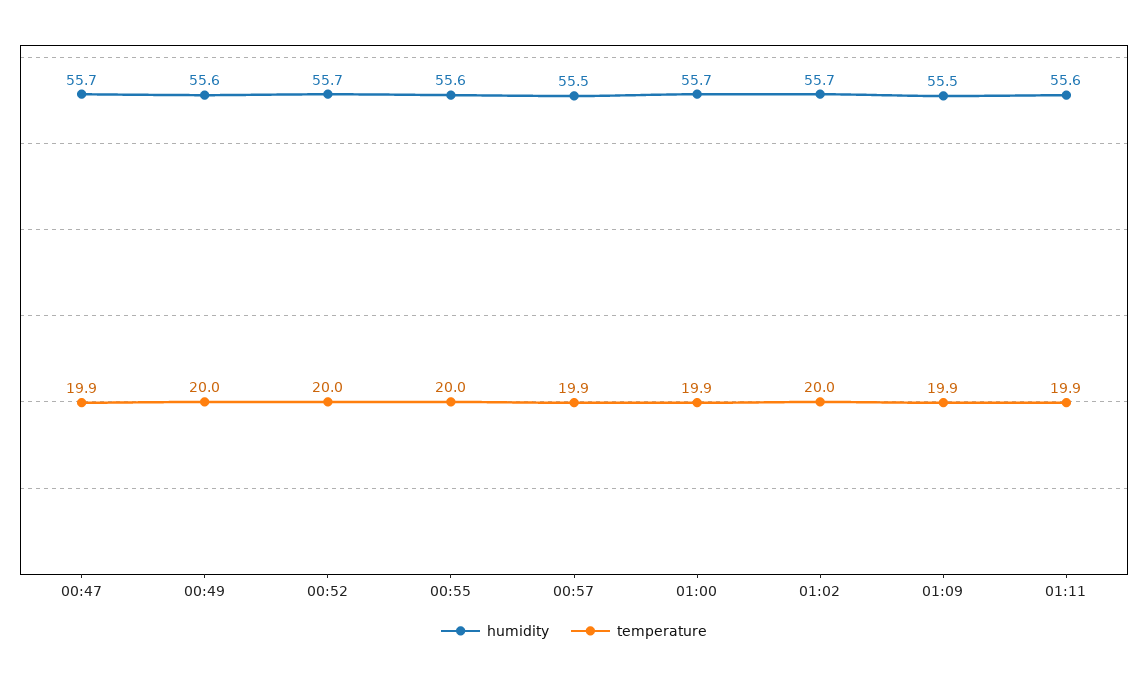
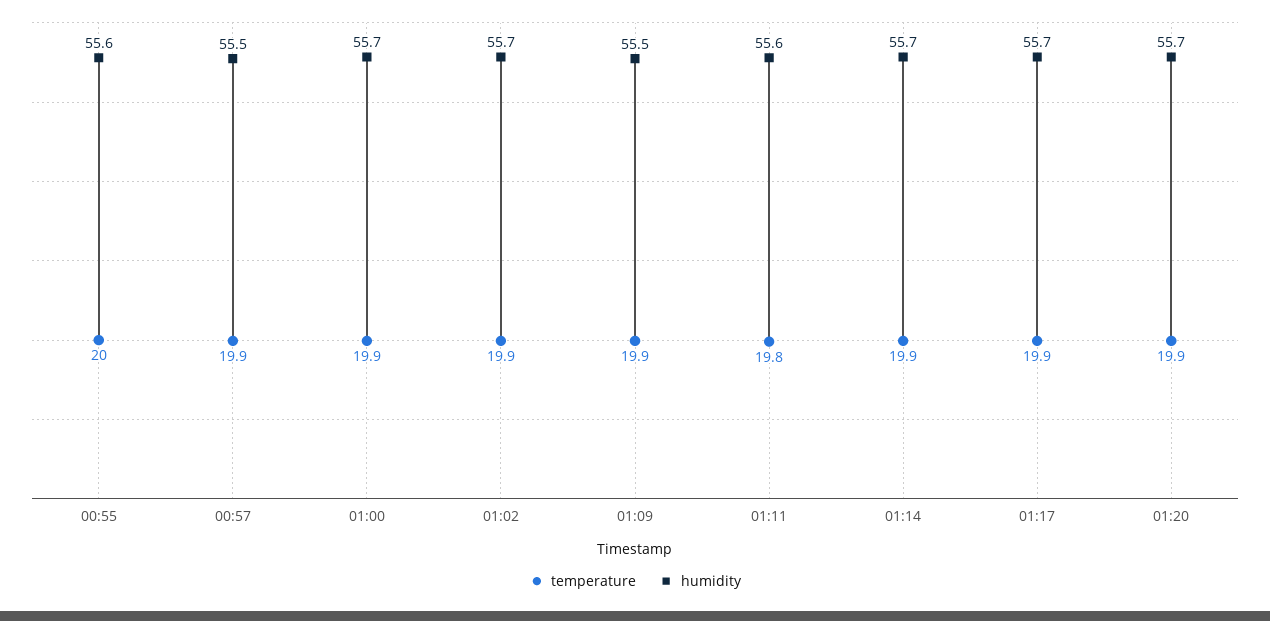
humidity, 00:47: 55.7 -> none
temperature, 00:47: 19.9 -> none
humidity, 00:49: 55.6 -> none
temperature, 00:49: 20 -> none
humidity, 00:52: 55.7 -> none
temperature, 00:52: 20 -> none
temperature, 01:02: 20 -> 19.9
temperature, 01:11: 19.9 -> 19.8
temperature, 01:14: none -> 19.9
humidity, 01:14: none -> 55.7
temperature, 01:17: none -> 19.9
humidity, 01:17: none -> 55.7
temperature, 01:20: none -> 19.9
humidity, 01:20: none -> 55.7

